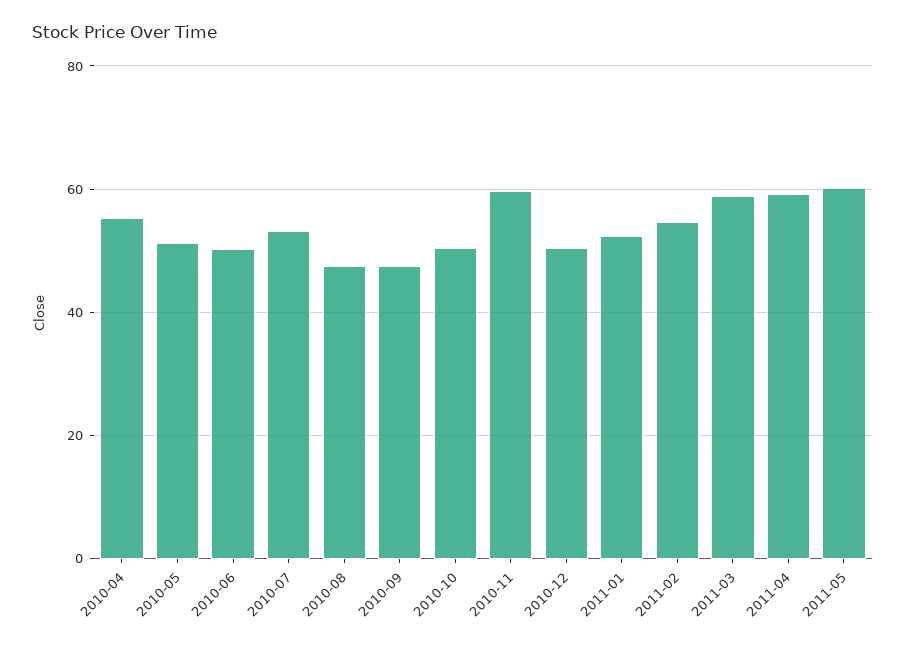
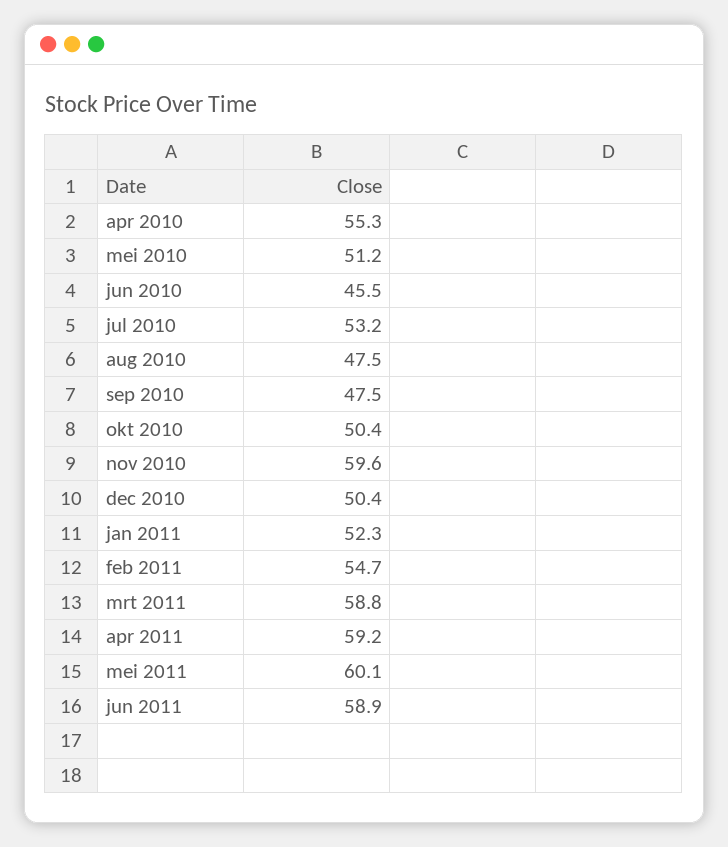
2010-06: 50 -> 45.5
jun 2011: none -> 58.9

